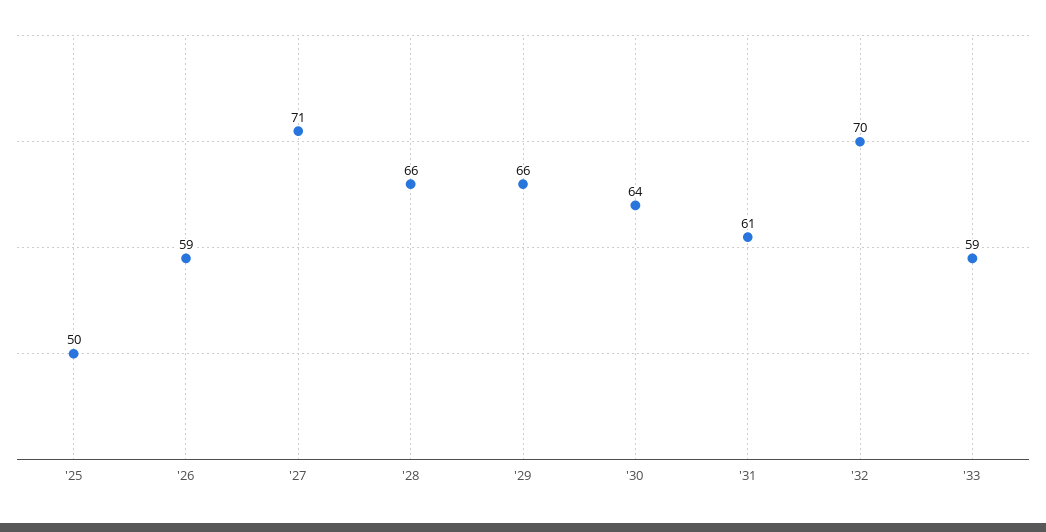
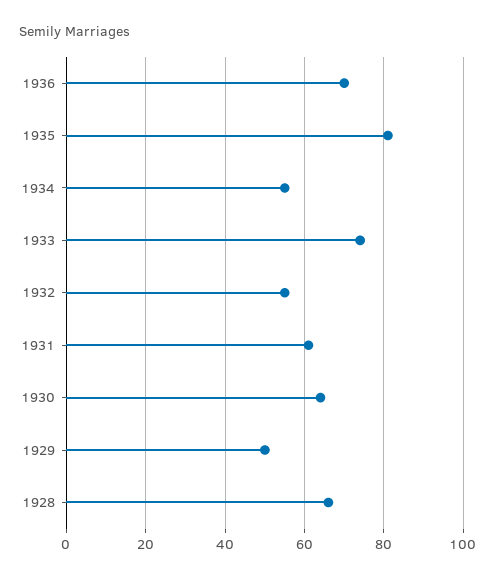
'25: 50 -> none
'26: 59 -> none
'27: 71 -> none
'29: 66 -> 50
'32: 70 -> 55
'33: 59 -> 75
1936: none -> 70
1935: none -> 80
1934: none -> 55

